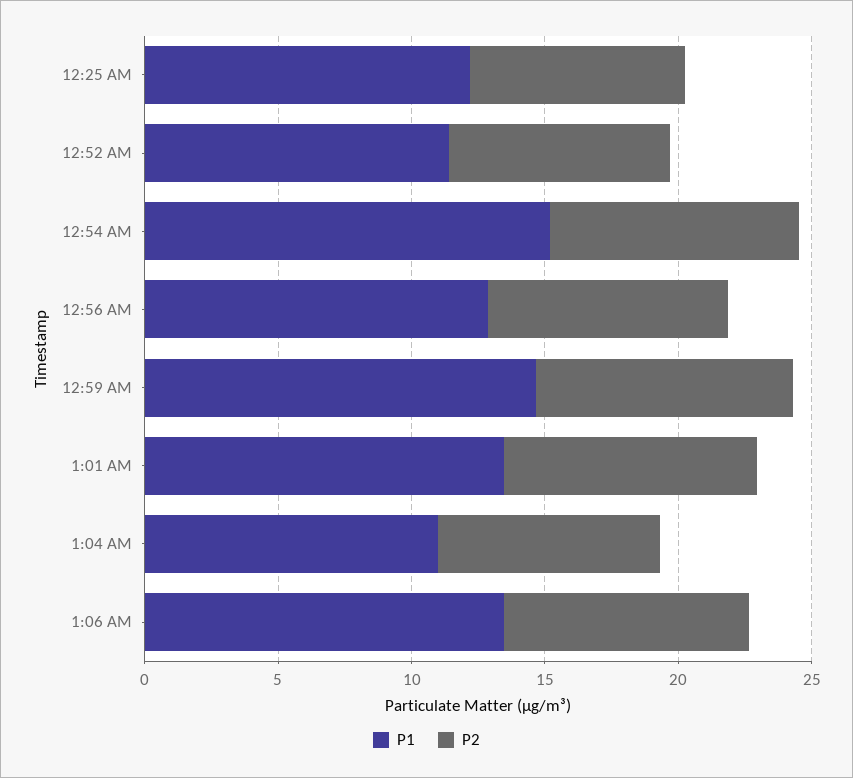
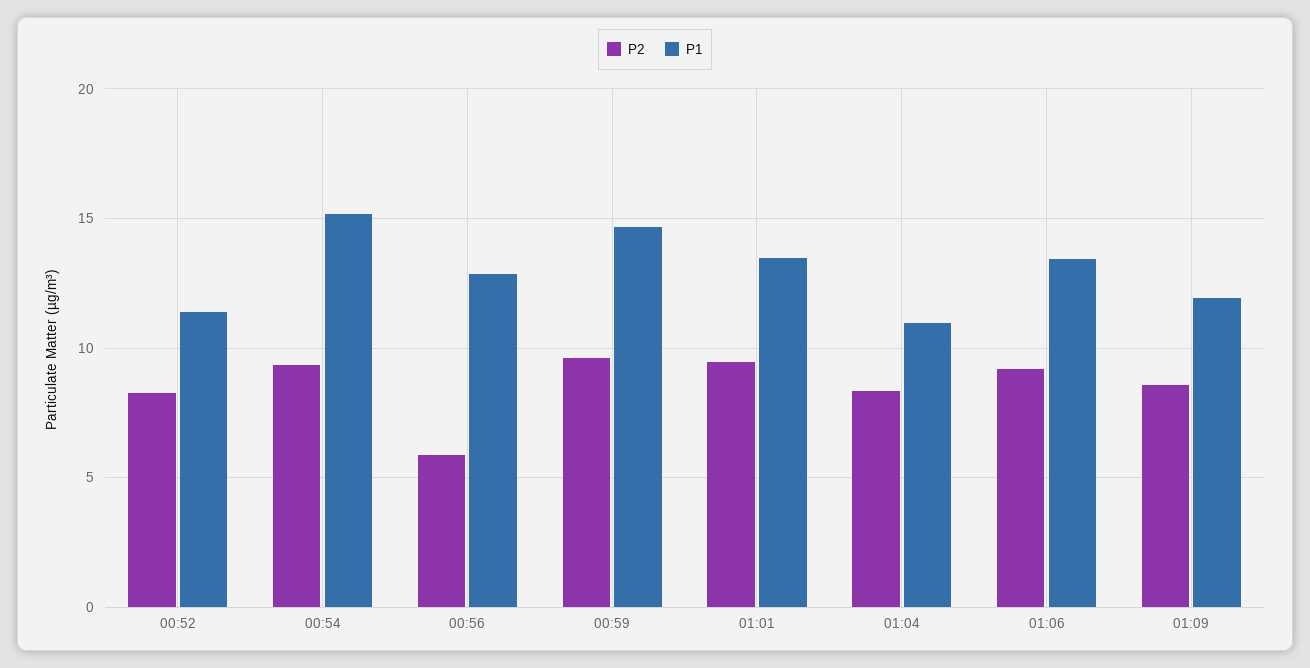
P1, 12:25 AM: 12 -> none
P2, 12:25 AM: 8 -> none
P2, 12:56 AM: 9 -> 6
P2, 01:09: none -> 8.5
P1, 01:09: none -> 12

